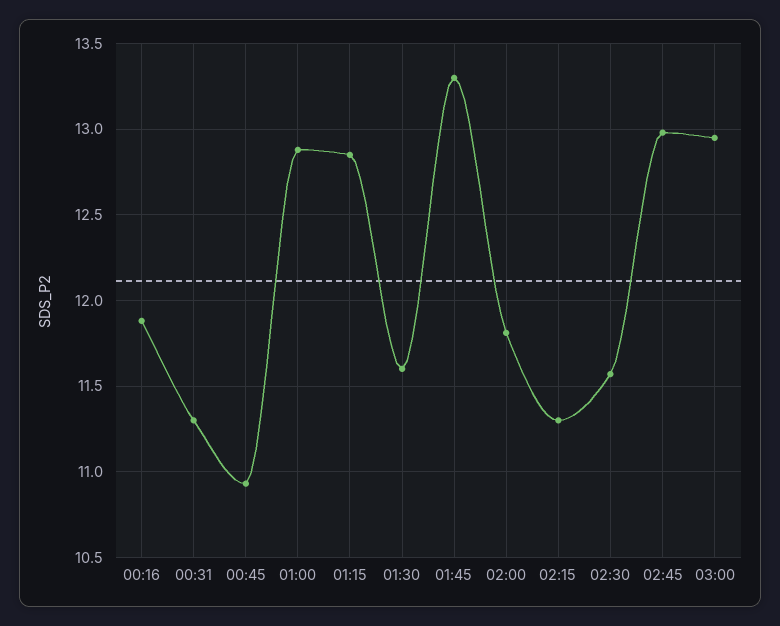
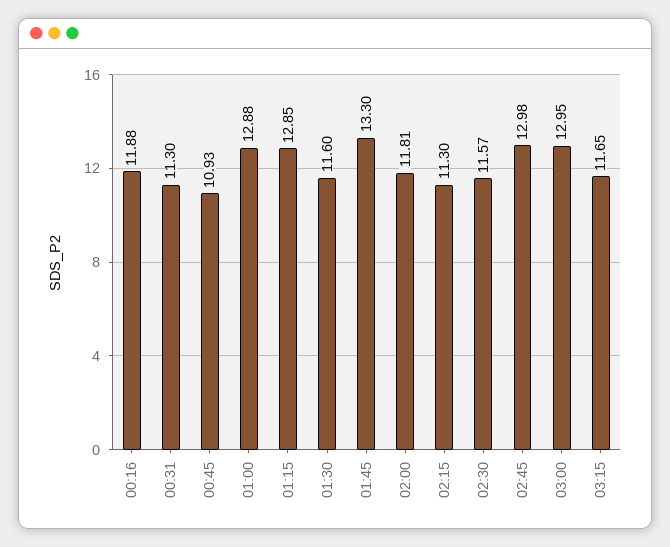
03:15: none -> 11.65

